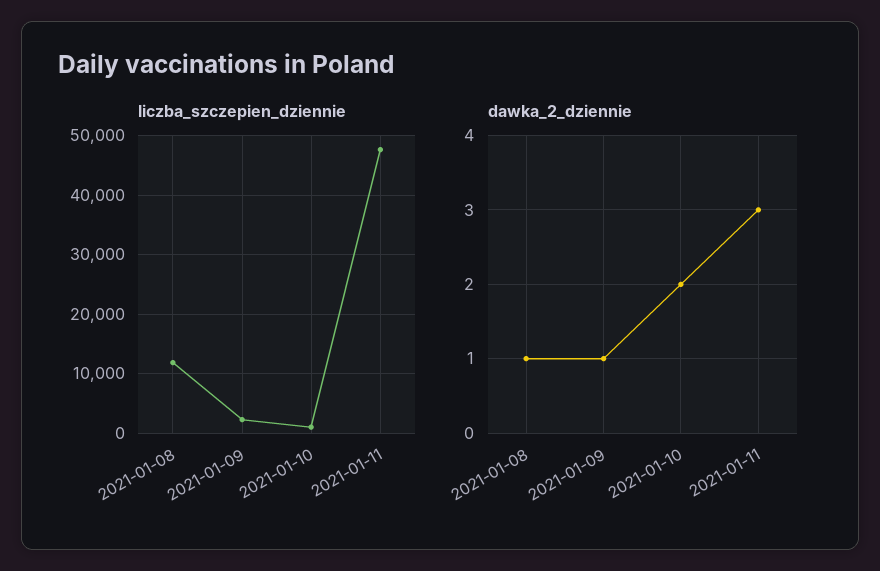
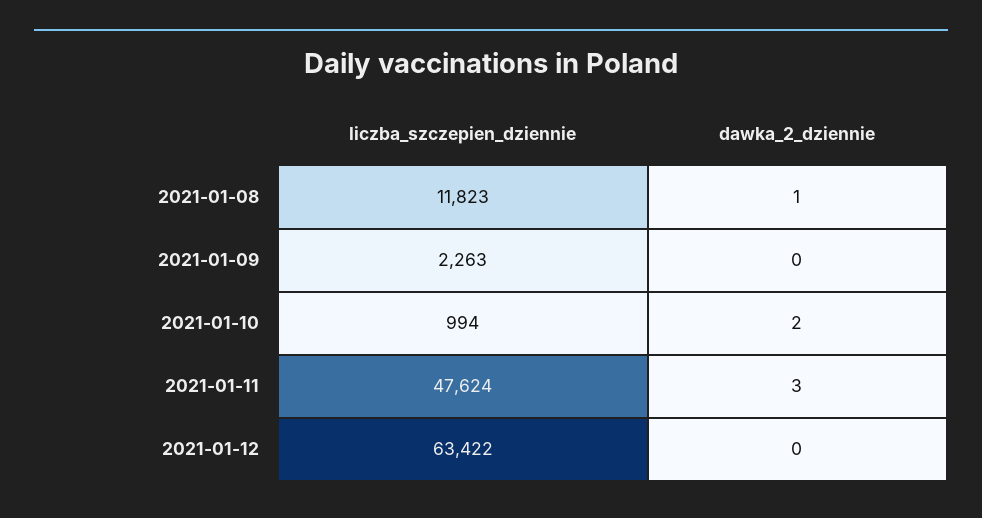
dawka_2_dziennie, 2021-01-09: 1 -> 0
liczba_szczepien_dziennie, 2021-01-12: none -> 63422
dawka_2_dziennie, 2021-01-12: none -> 0

